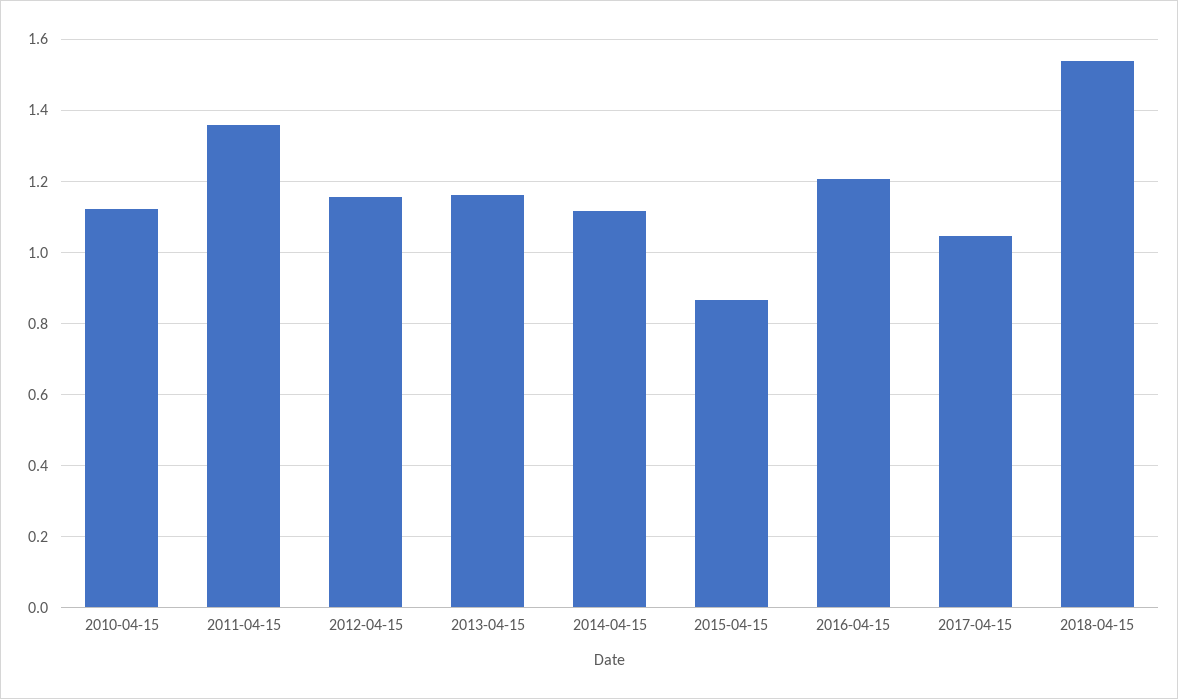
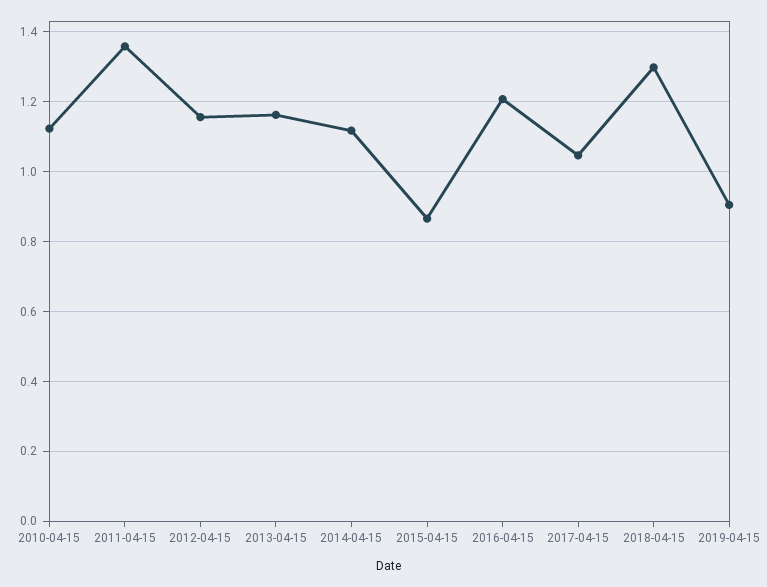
2018-04-15: 1.54 -> 1.3
2019-04-15: none -> 0.9

